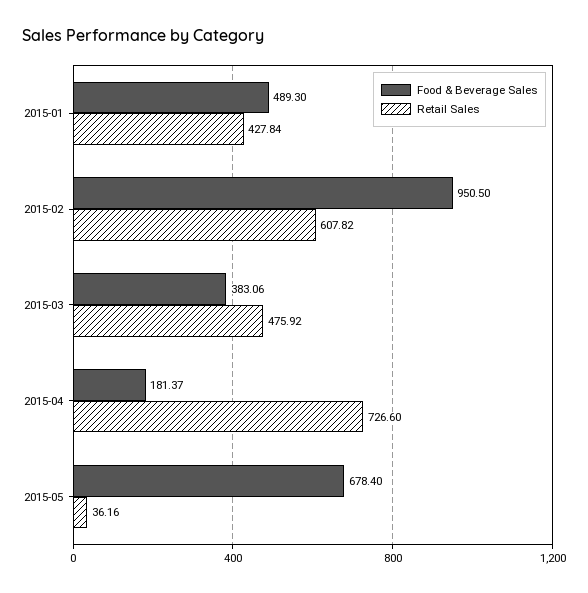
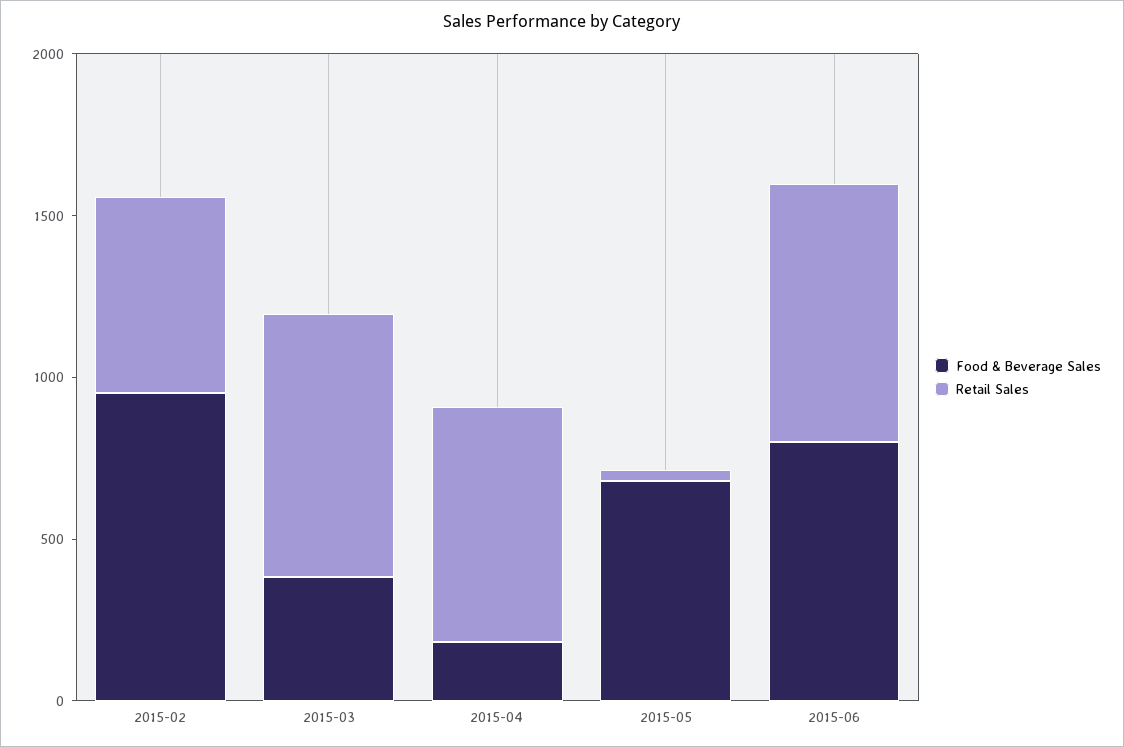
Food & Beverage Sales, 2015-01: 489.3 -> none
Retail Sales, 2015-01: 427.84 -> none
Retail Sales, 2015-03: 475.92 -> 800
Food & Beverage Sales, 2015-06: none -> 800
Retail Sales, 2015-06: none -> 800

